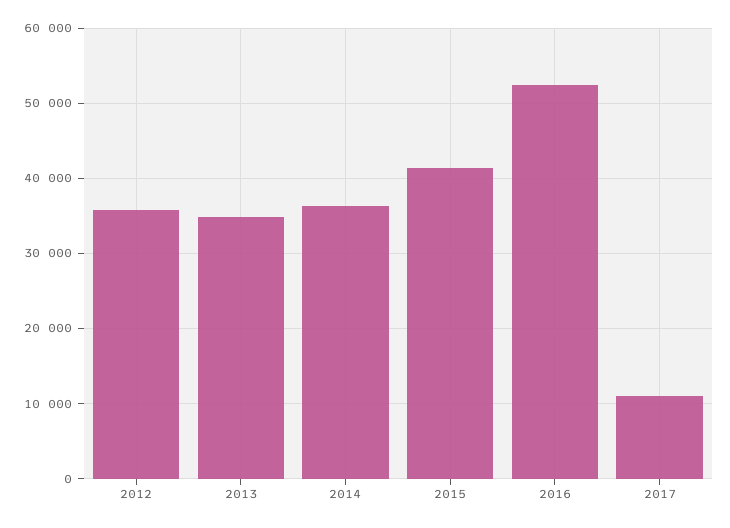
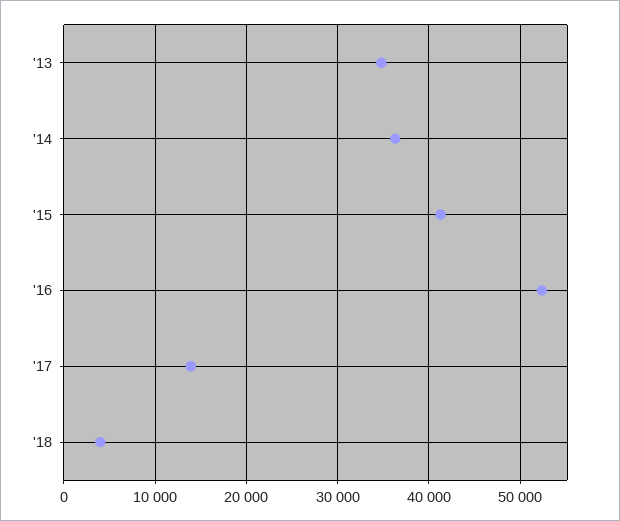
2012: 36000 -> none
2017: 11000 -> 14000
'18: none -> 4000

